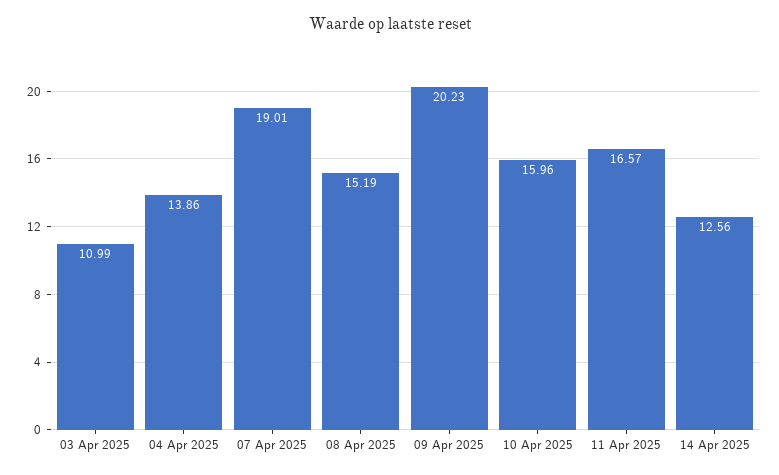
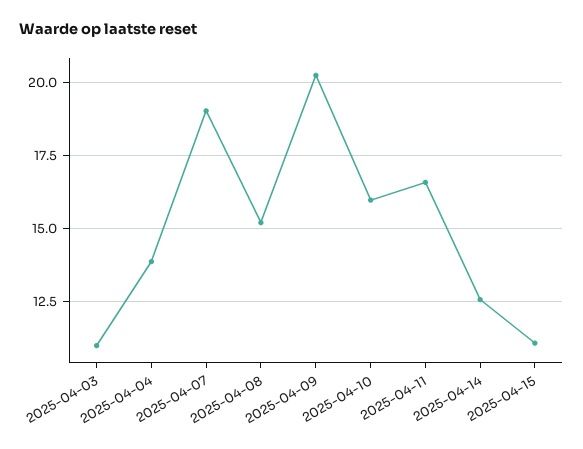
2025-04-15: none -> 11

